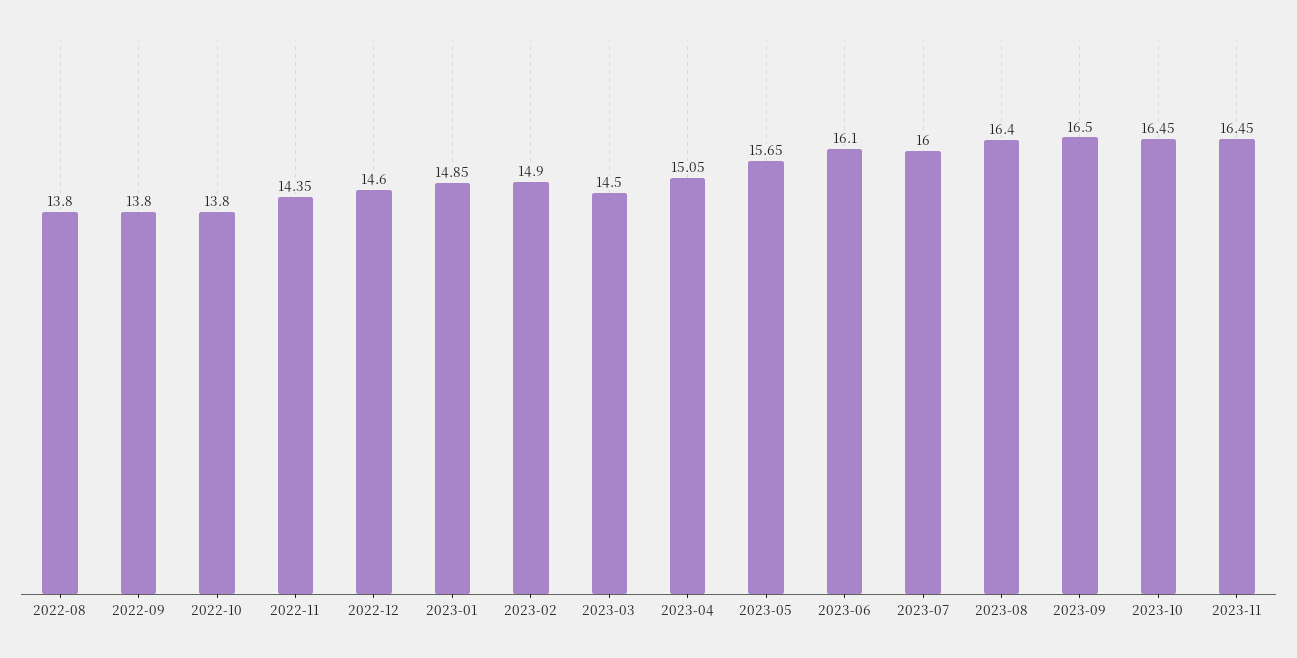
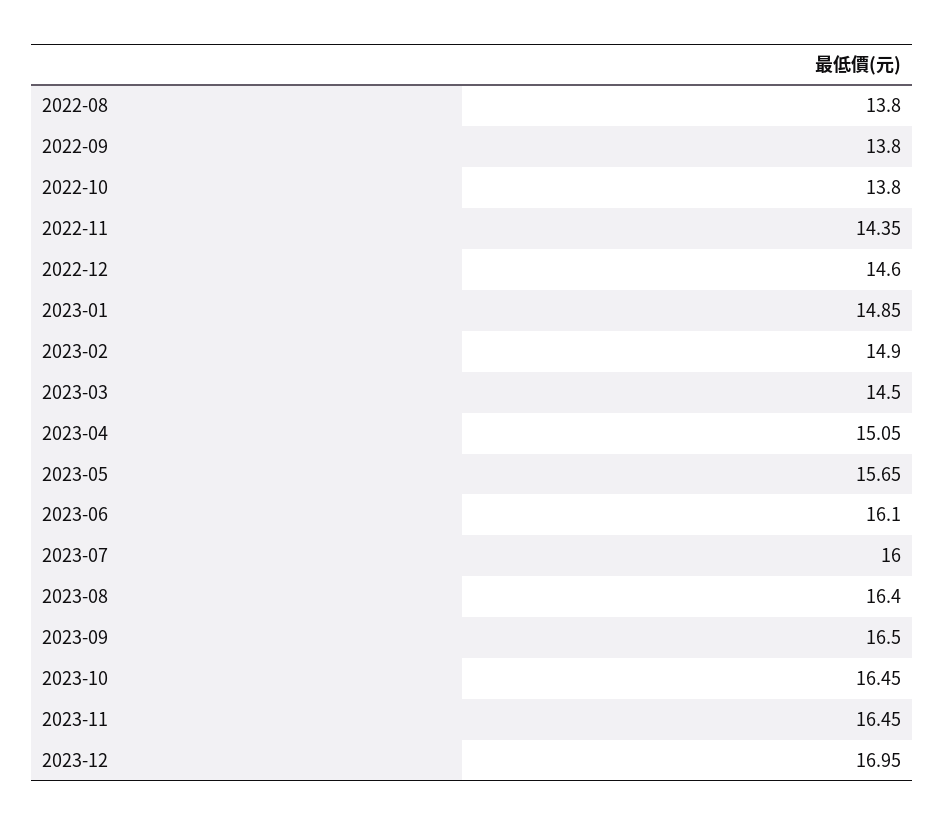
2023-12: none -> 16.95

